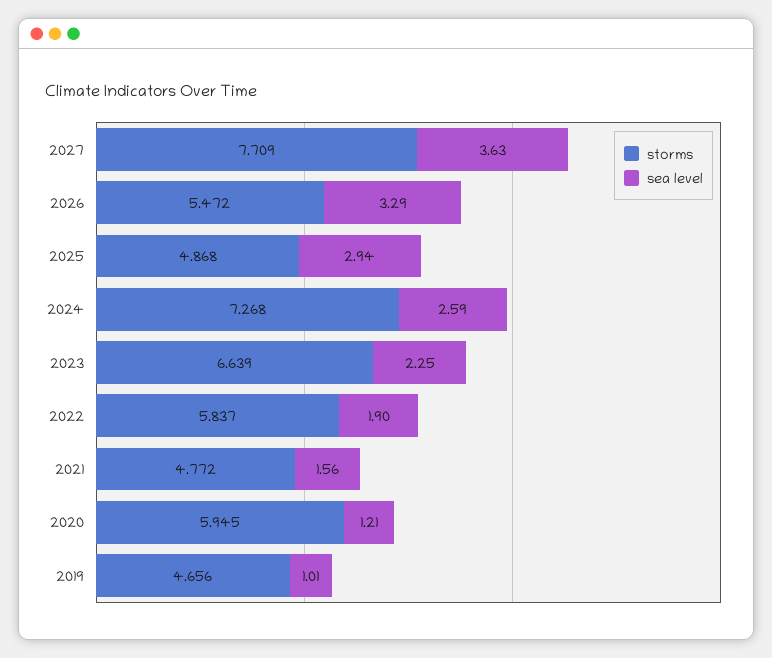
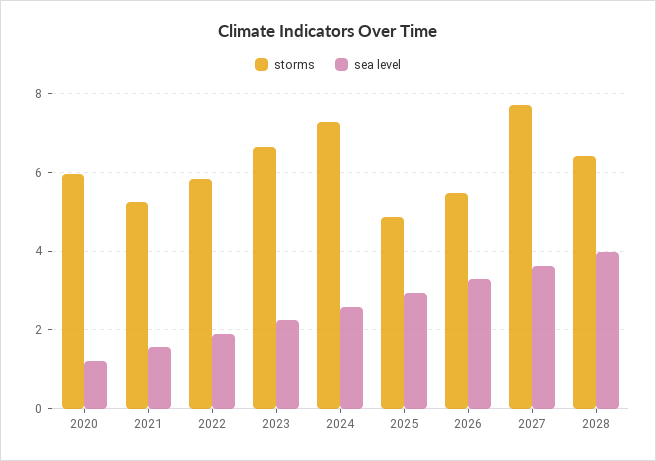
storms, 2021: 4.772 -> 5.2
storms, 2019: 4.656 -> none
sea level, 2019: 1.01 -> none
storms, 2028: none -> 6.4
sea level, 2028: none -> 4

